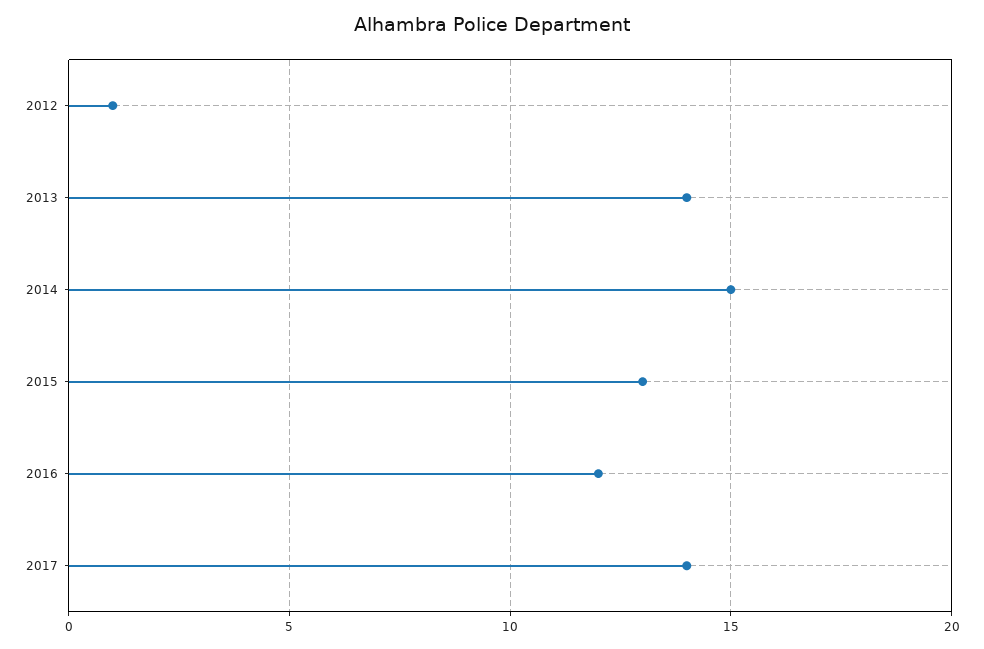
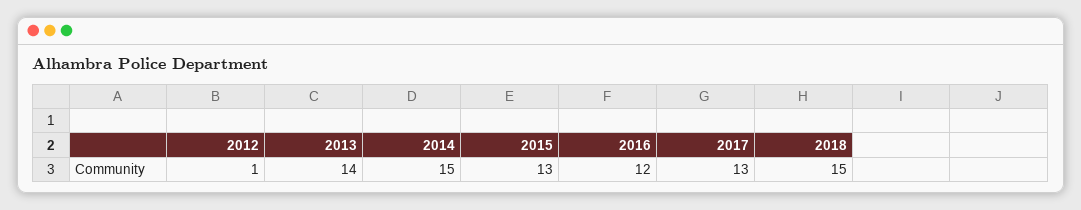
2017: 14 -> 13
2018: none -> 15

